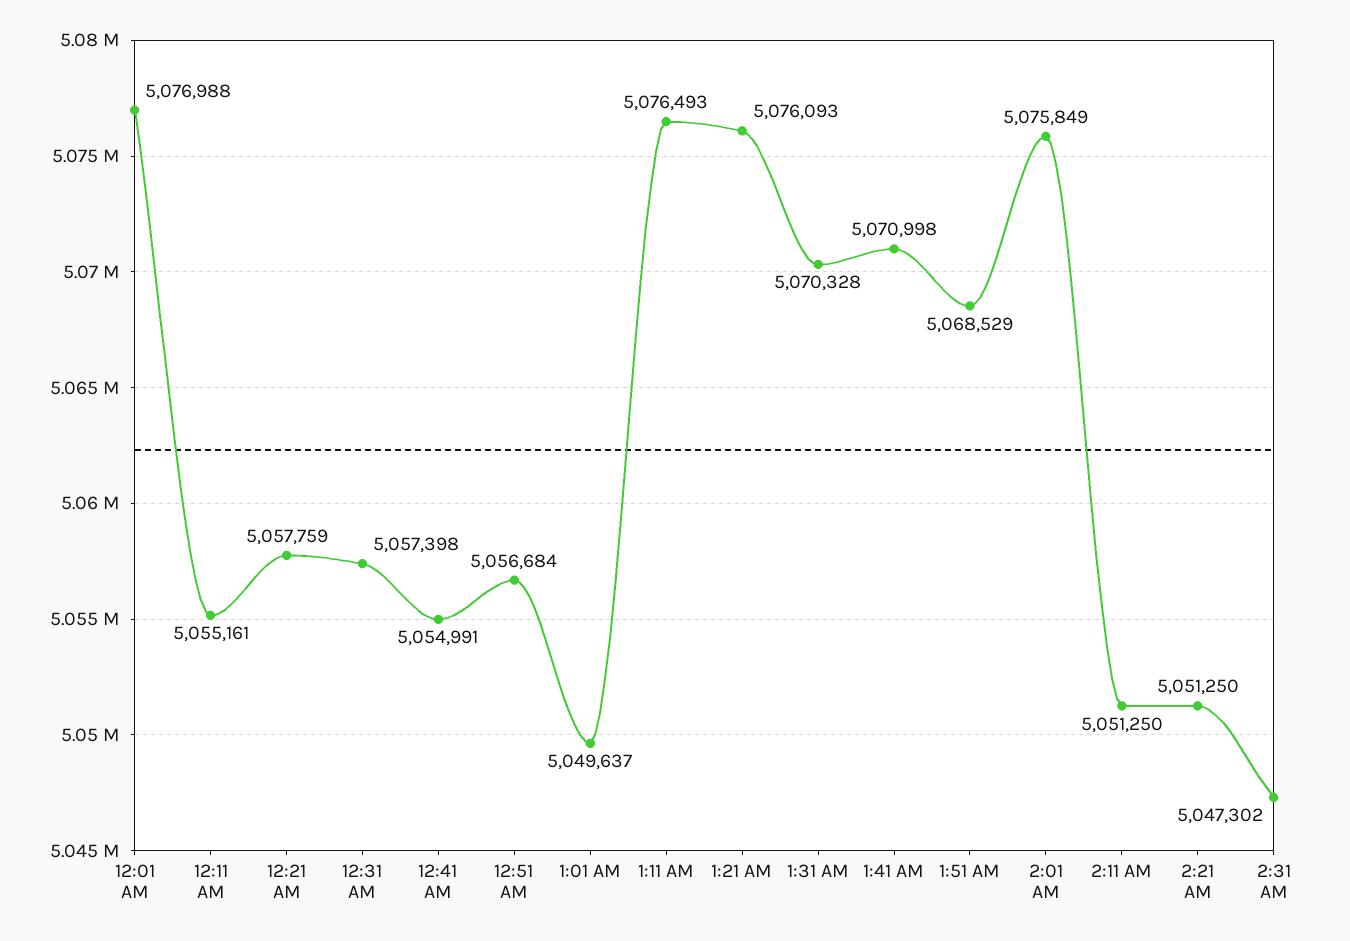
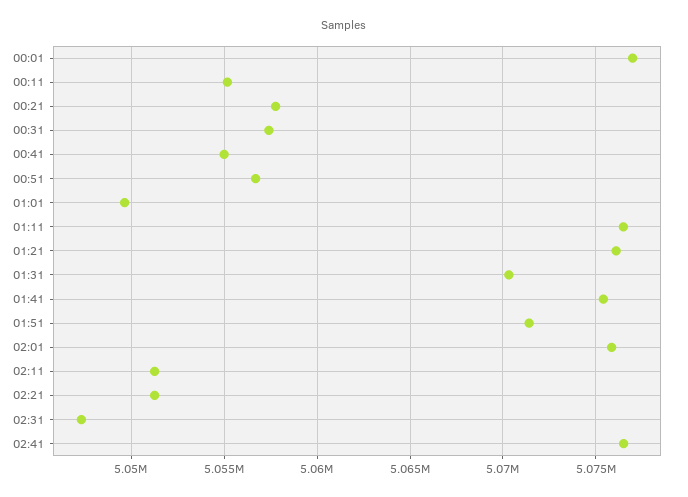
1:41 AM: 5070998 -> 5075500
1:51 AM: 5068529 -> 5071500
02:41: none -> 5076500

